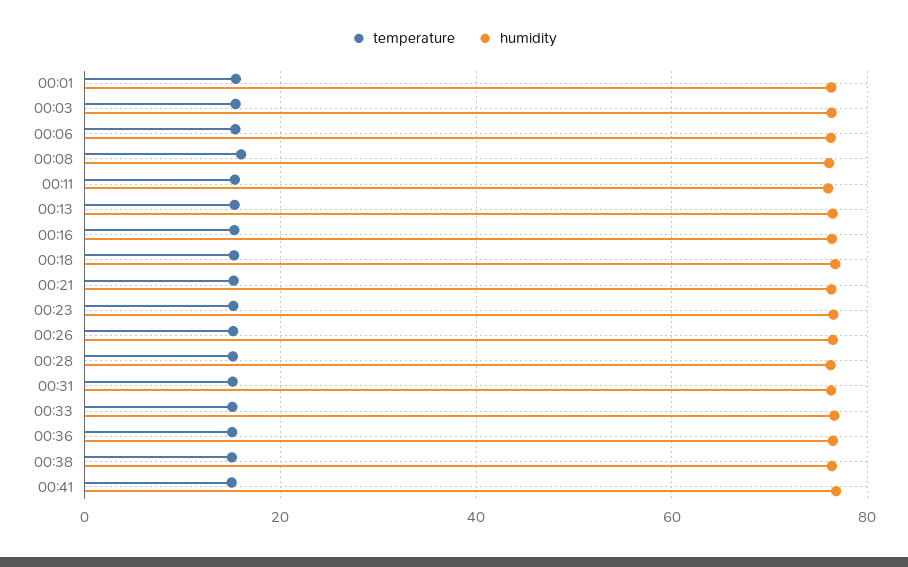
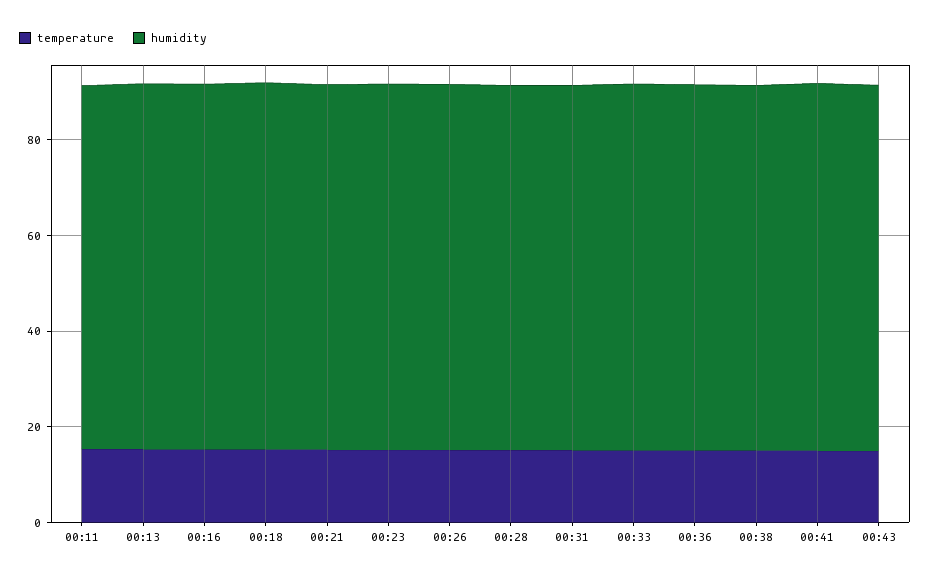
temperature, 00:01: 16 -> none
humidity, 00:01: 76 -> none
temperature, 00:03: 16 -> none
humidity, 00:03: 76 -> none
temperature, 00:06: 16 -> none
humidity, 00:06: 76 -> none
temperature, 00:08: 16 -> none
humidity, 00:08: 76 -> none
temperature, 00:43: none -> 15
humidity, 00:43: none -> 75

